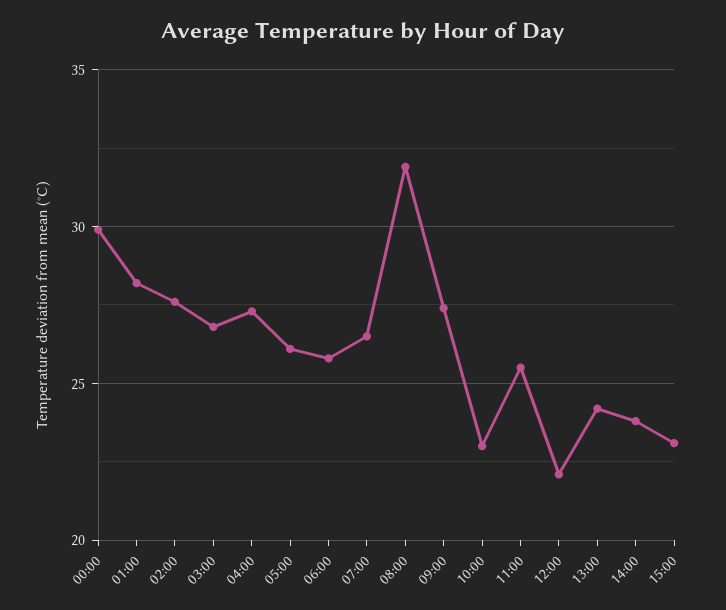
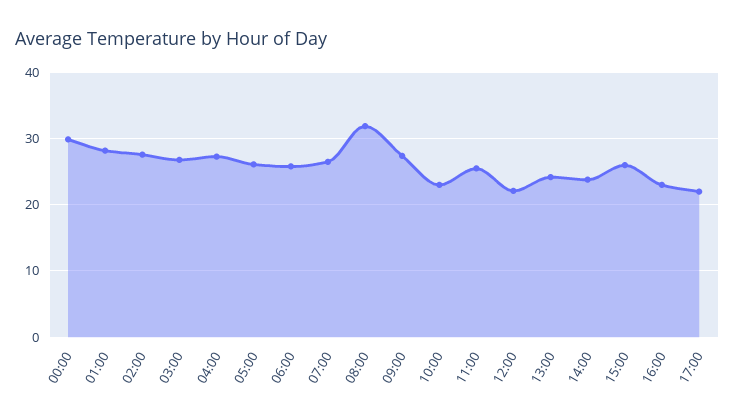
15:00: 23 -> 26
16:00: none -> 23
17:00: none -> 22

